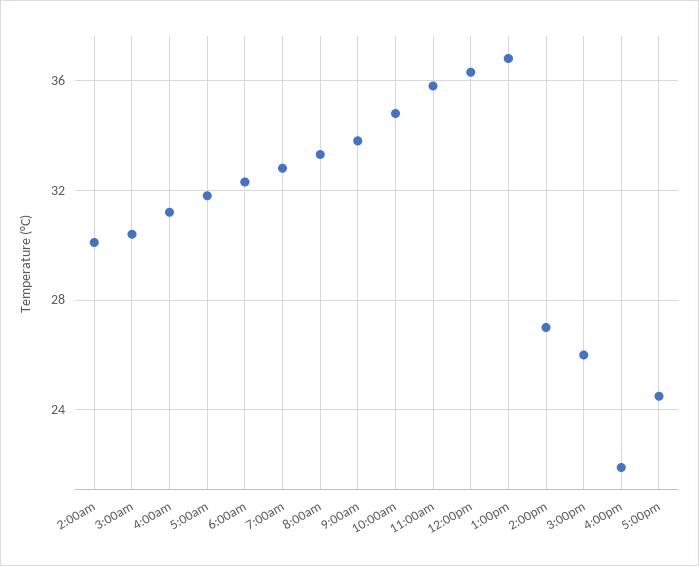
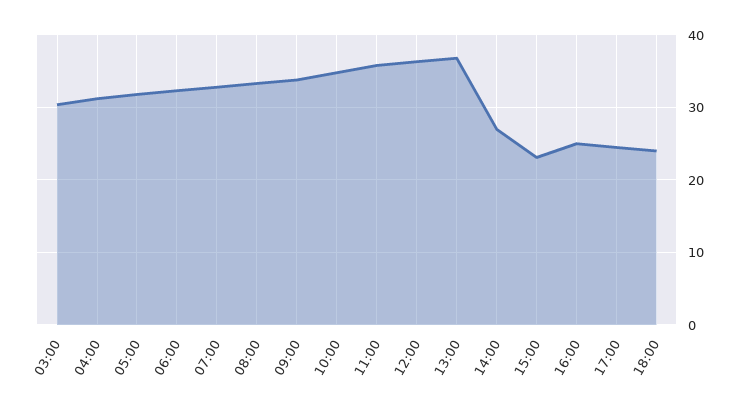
2:00am: 30 -> none
3:00pm: 26 -> 23
4:00pm: 22 -> 25
18:00: none -> 24

